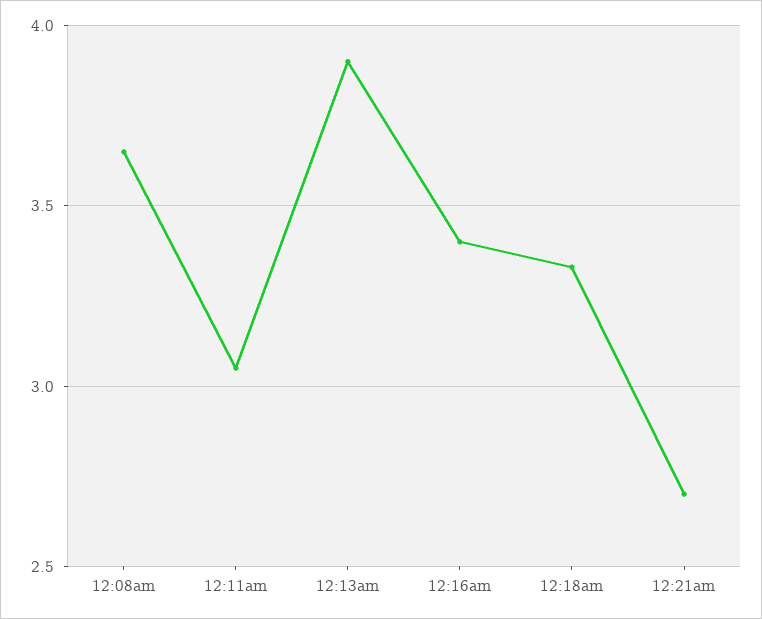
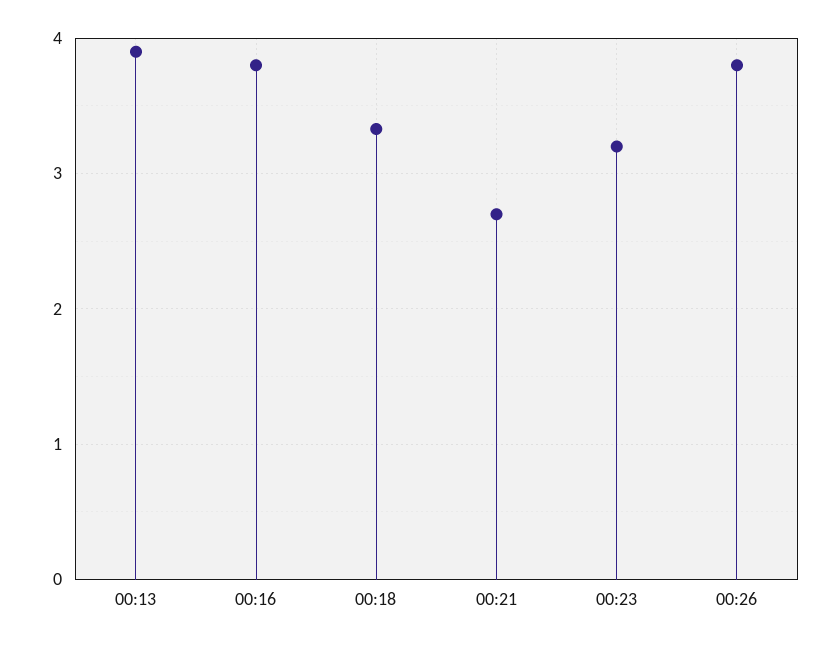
12:08am: 3.65 -> none
12:11am: 3.05 -> none
12:16am: 3.4 -> 3.8
00:23: none -> 3.2
00:26: none -> 3.8

